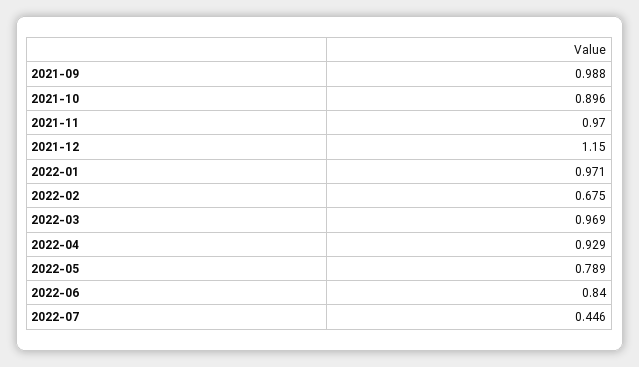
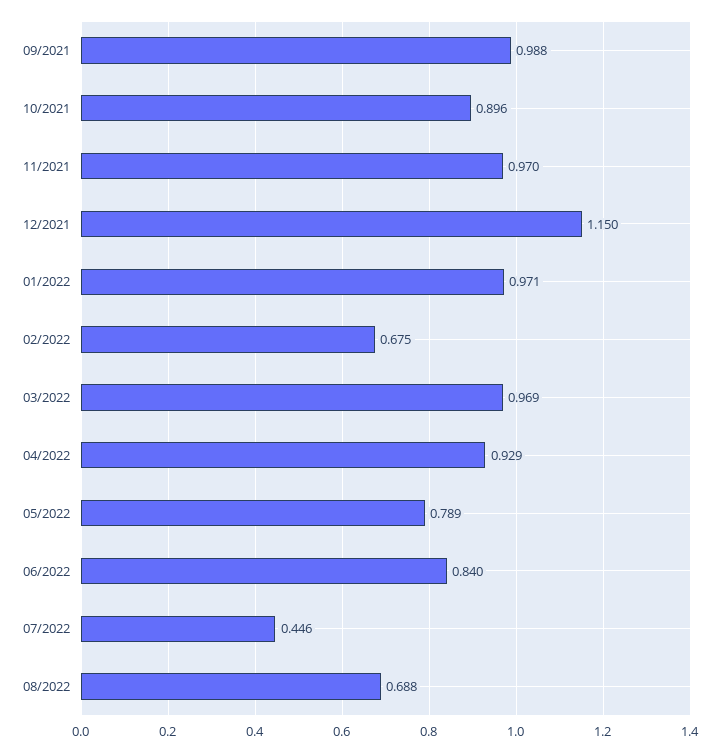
08/2022: none -> 0.688

